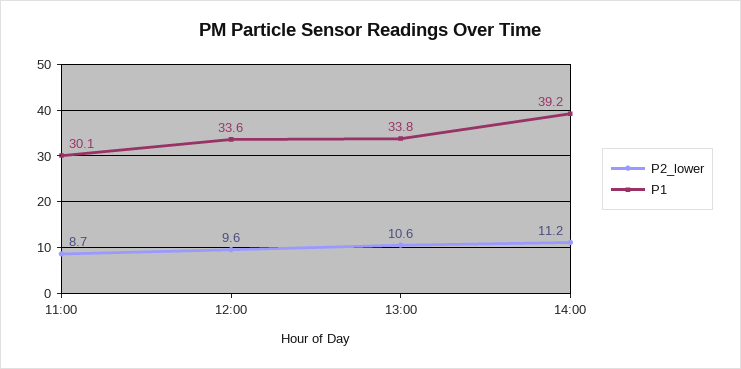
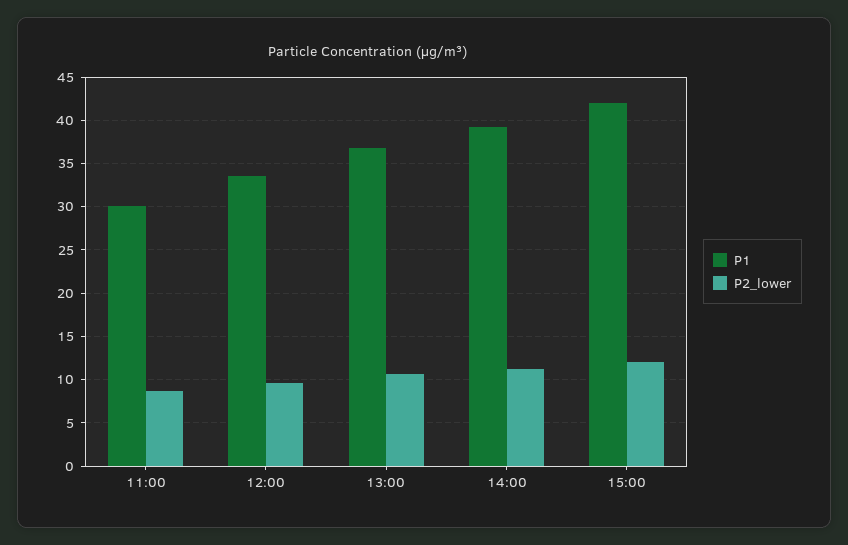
P1, 13:00: 33.8 -> 37
P1, 15:00: none -> 42
P2_lower, 15:00: none -> 12

